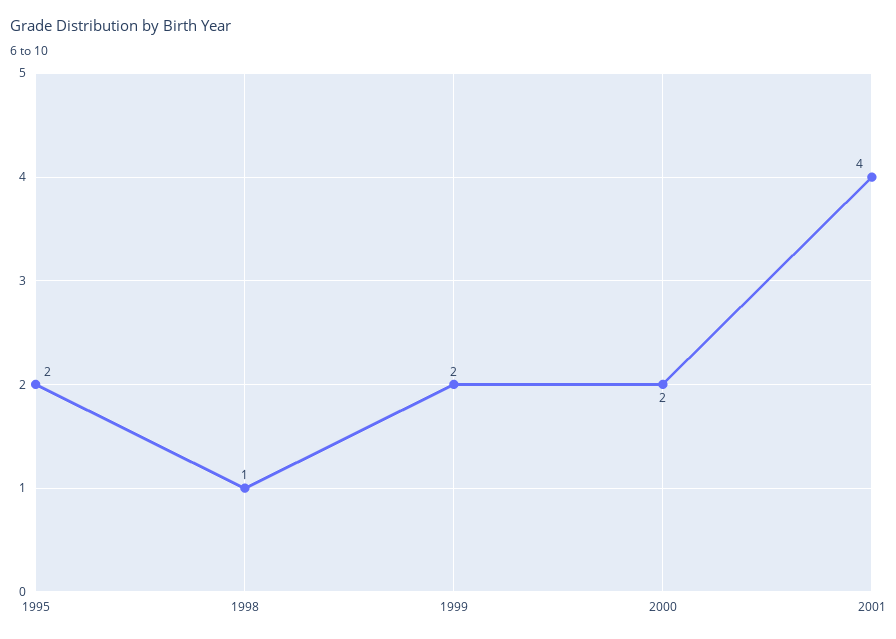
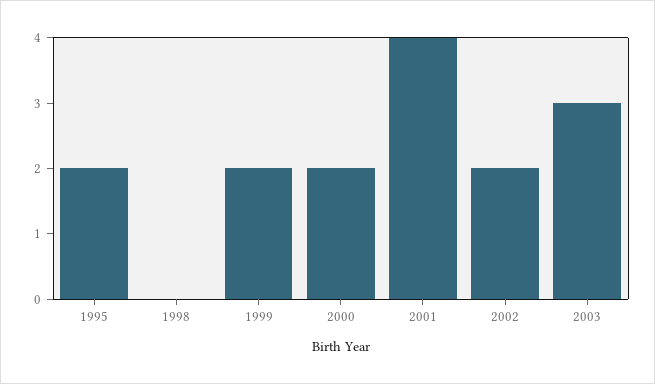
1998: 1 -> 0
2002: none -> 2
2003: none -> 3

